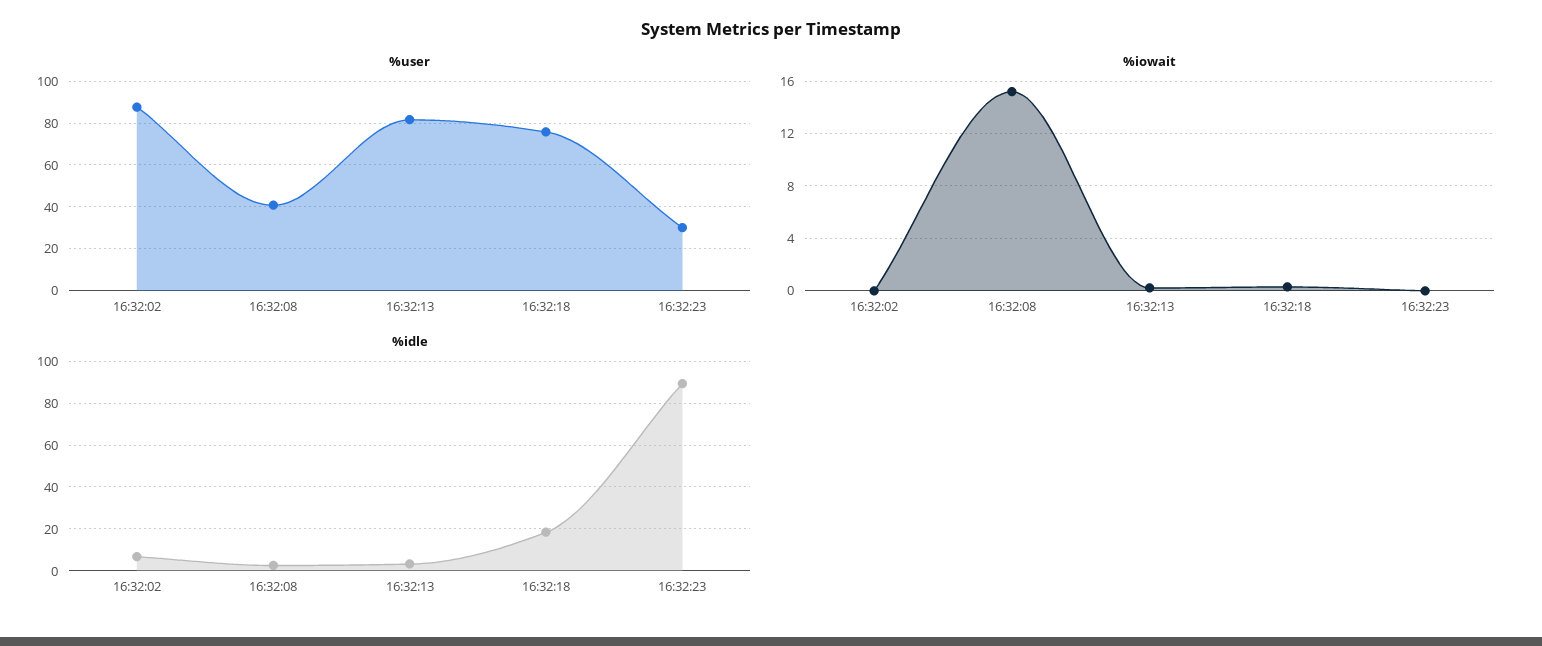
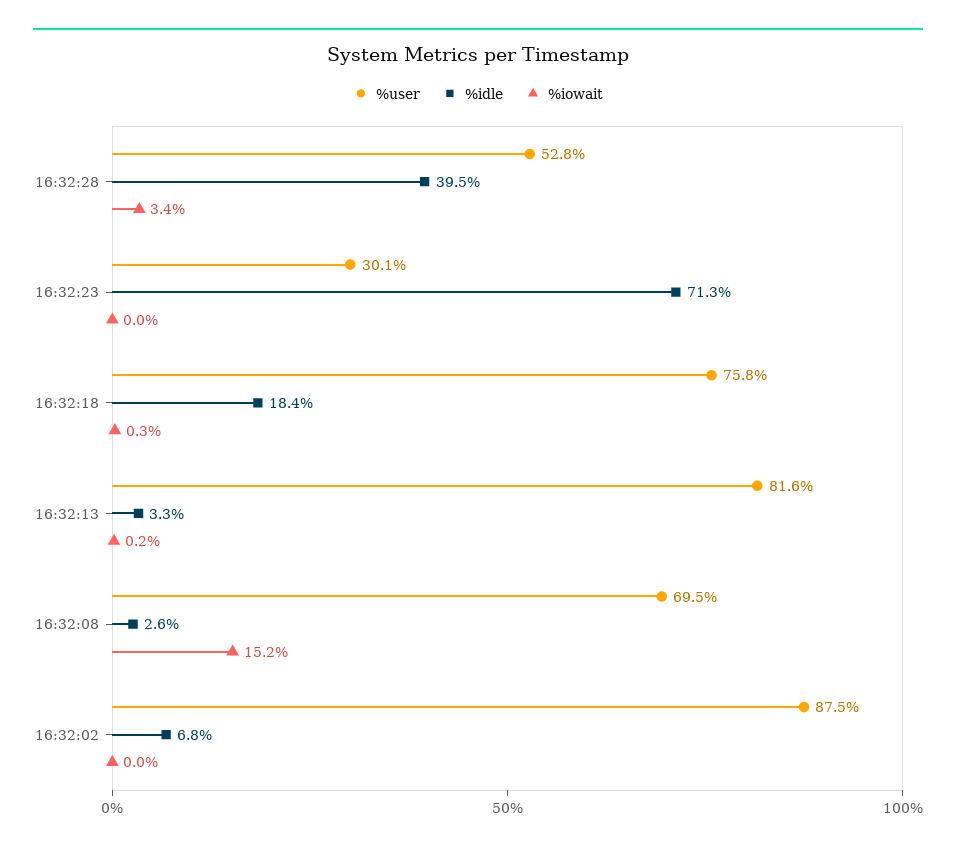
%user, 16:32:08: 40 -> 69.5
%idle, 16:32:23: 90 -> 71.3
%user, 16:32:28: none -> 52.8
%idle, 16:32:28: none -> 39.5
%iowait, 16:32:28: none -> 3.4

